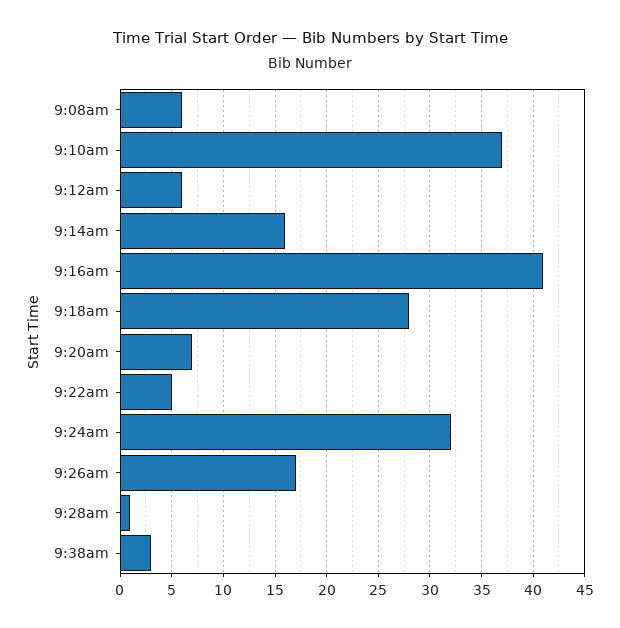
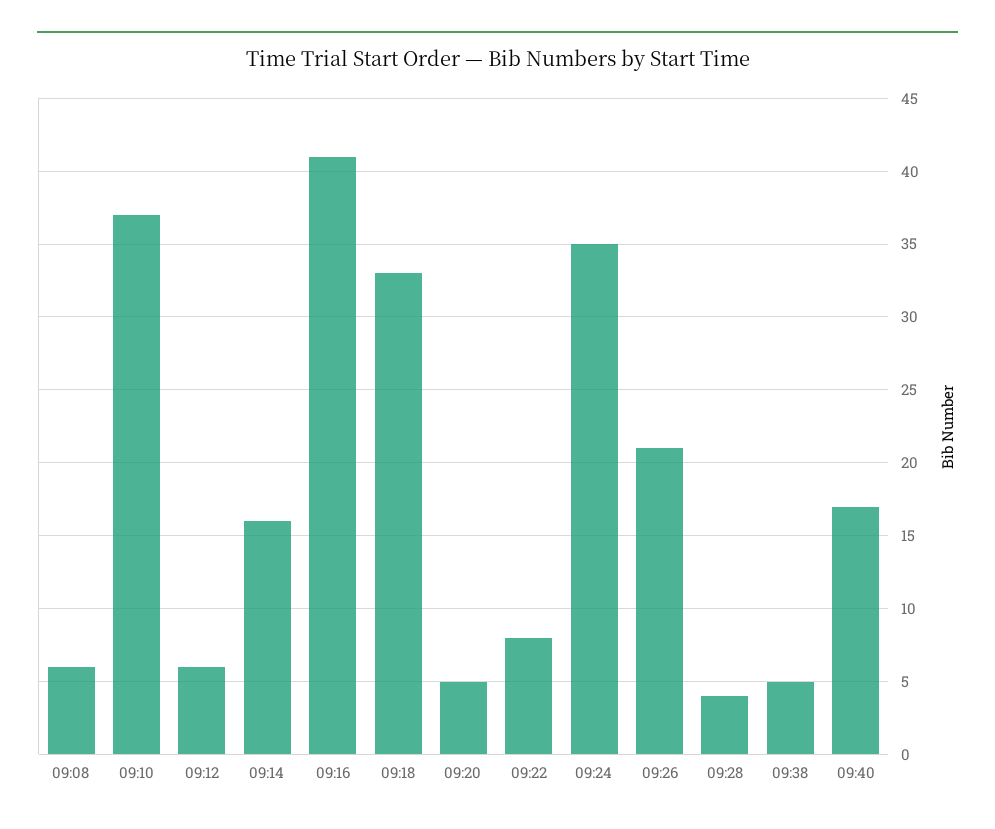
9:18am: 28 -> 33
9:20am: 7 -> 5
9:22am: 5 -> 8
9:24am: 32 -> 35
9:26am: 17 -> 21
9:28am: 1 -> 4
9:38am: 3 -> 5
09:40: none -> 17

